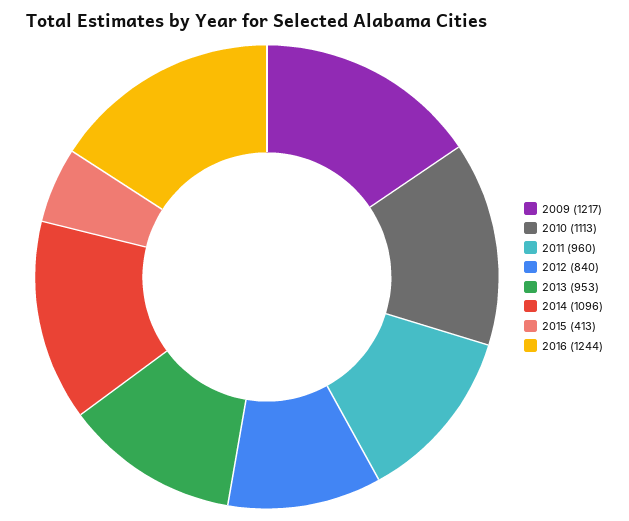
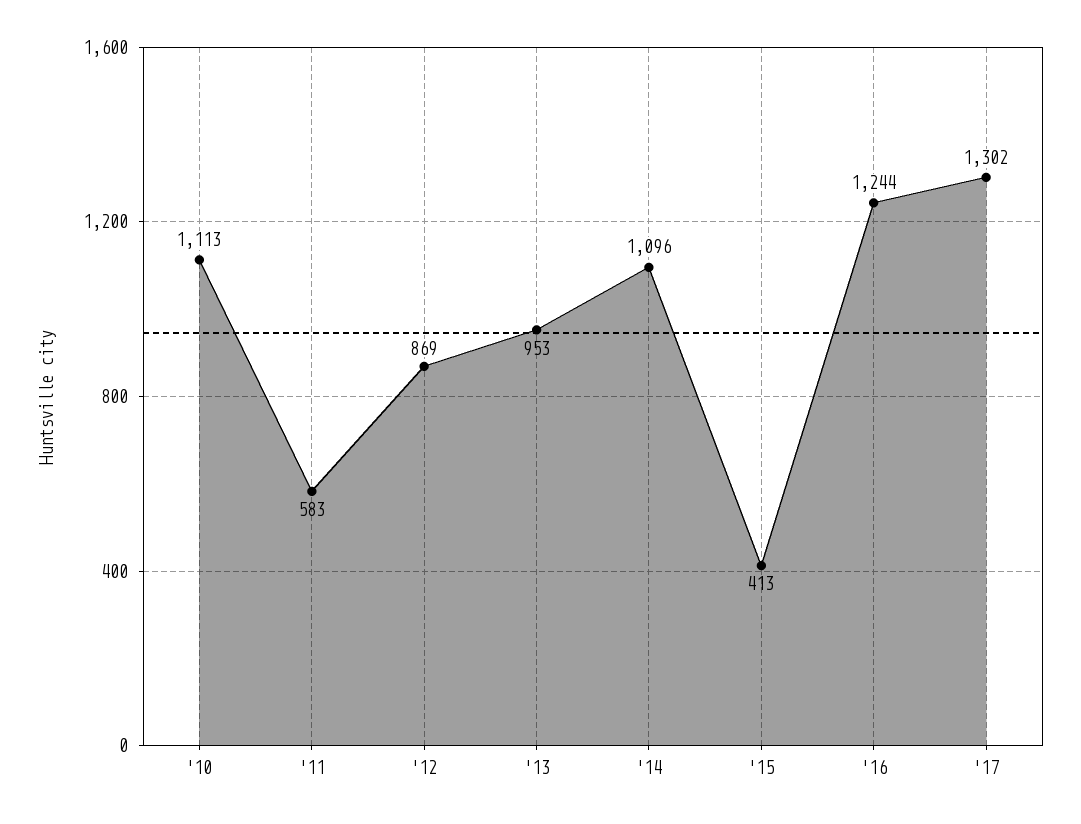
2009: 1217 -> none
2011: 960 -> 583
2012: 840 -> 869
'17: none -> 1302

